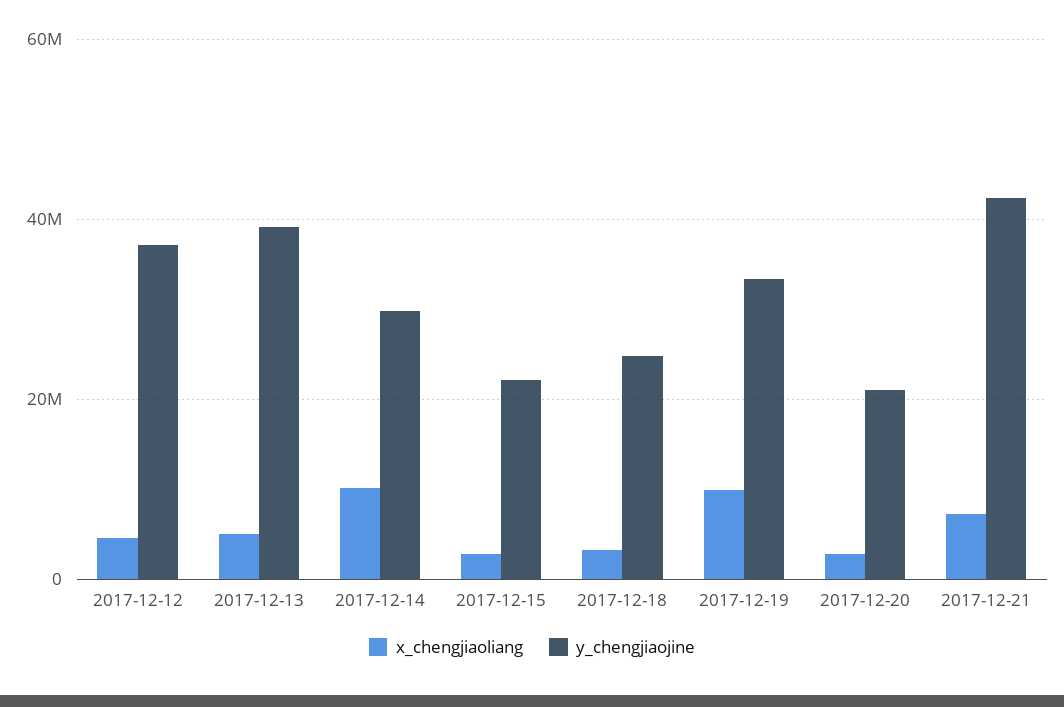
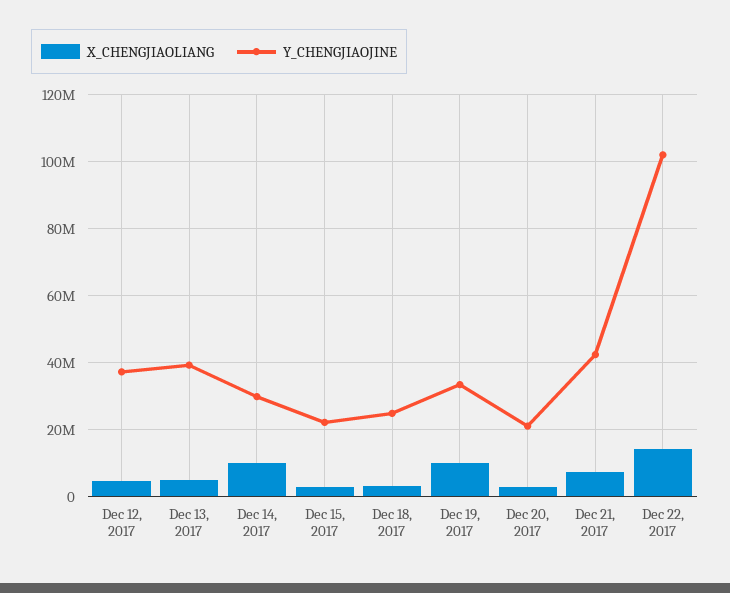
x_chengjiaoliang, Dec 22, 2017: none -> 14000000
y_chengjiaojine, Dec 22, 2017: none -> 102000000

